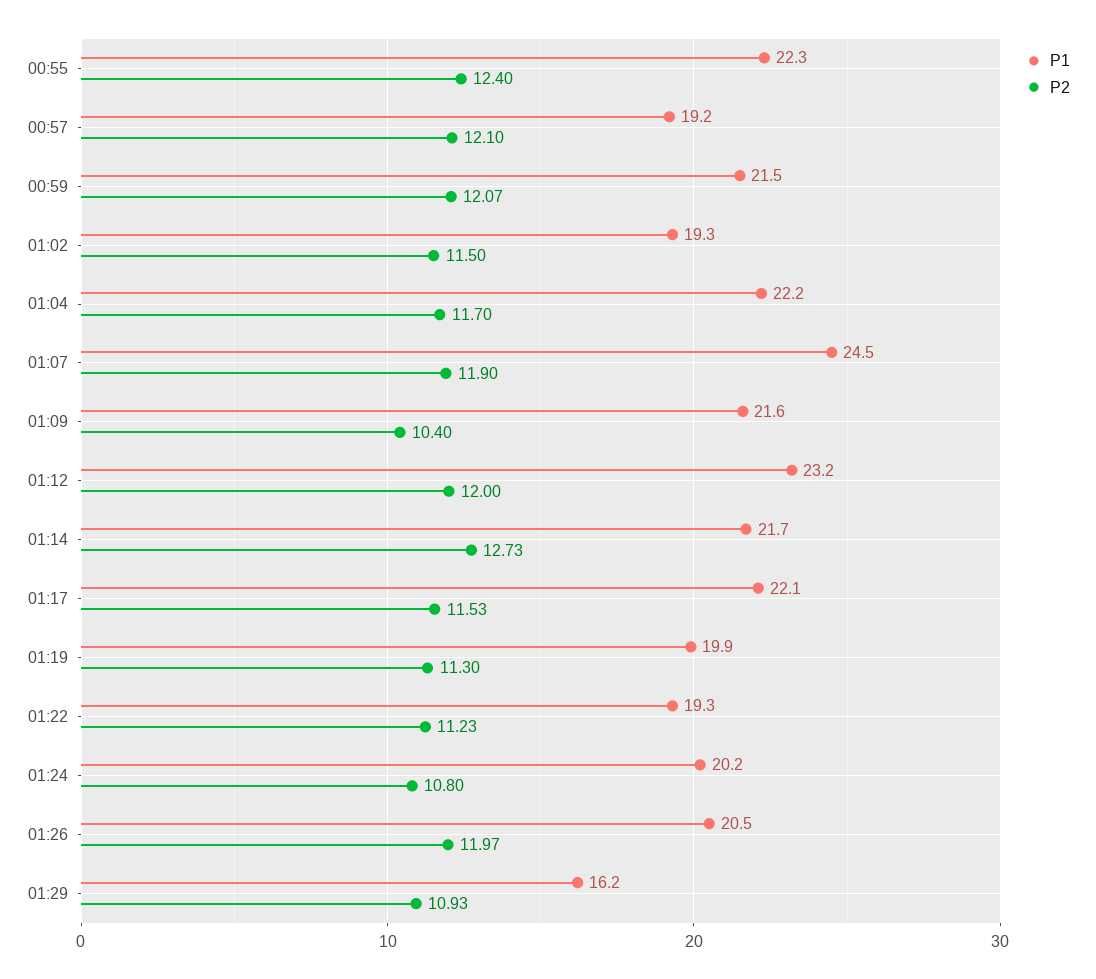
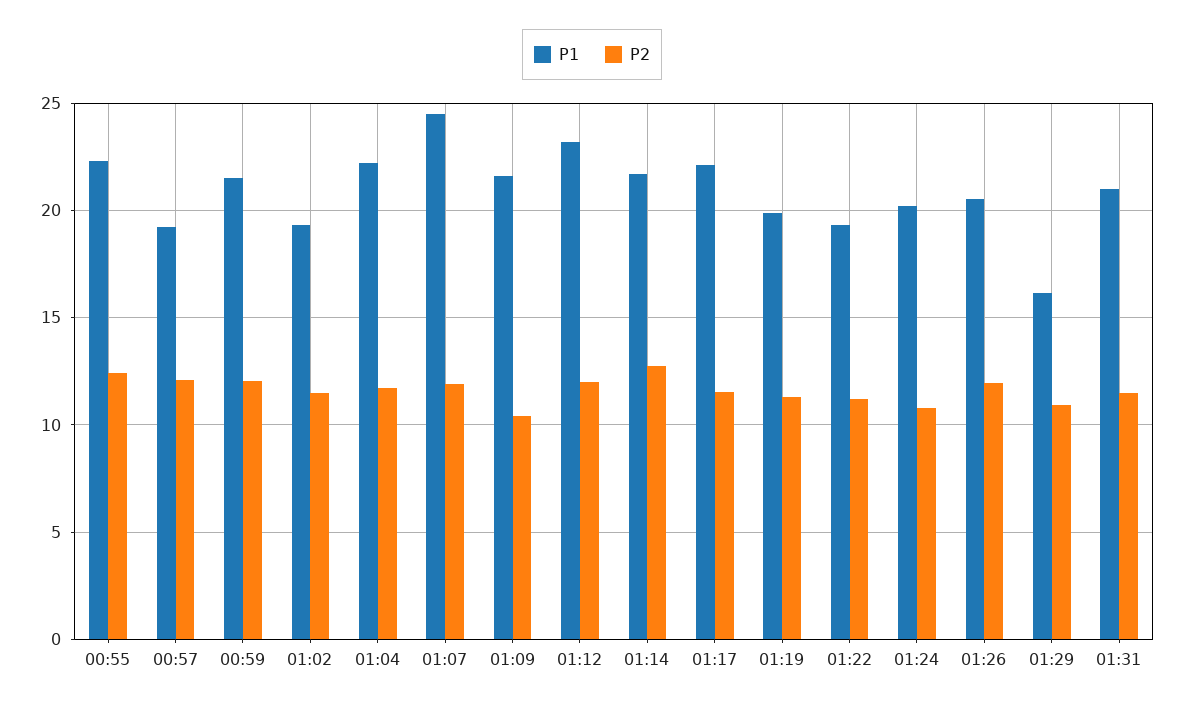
P1, 01:31: none -> 21
P2, 01:31: none -> 11.5

